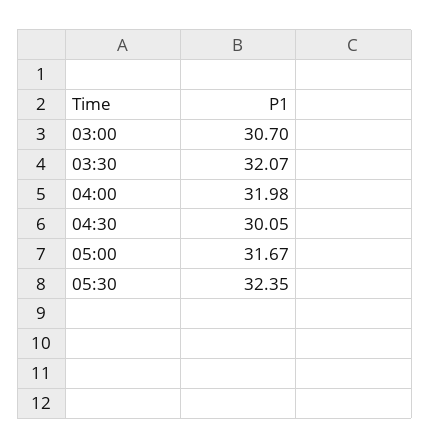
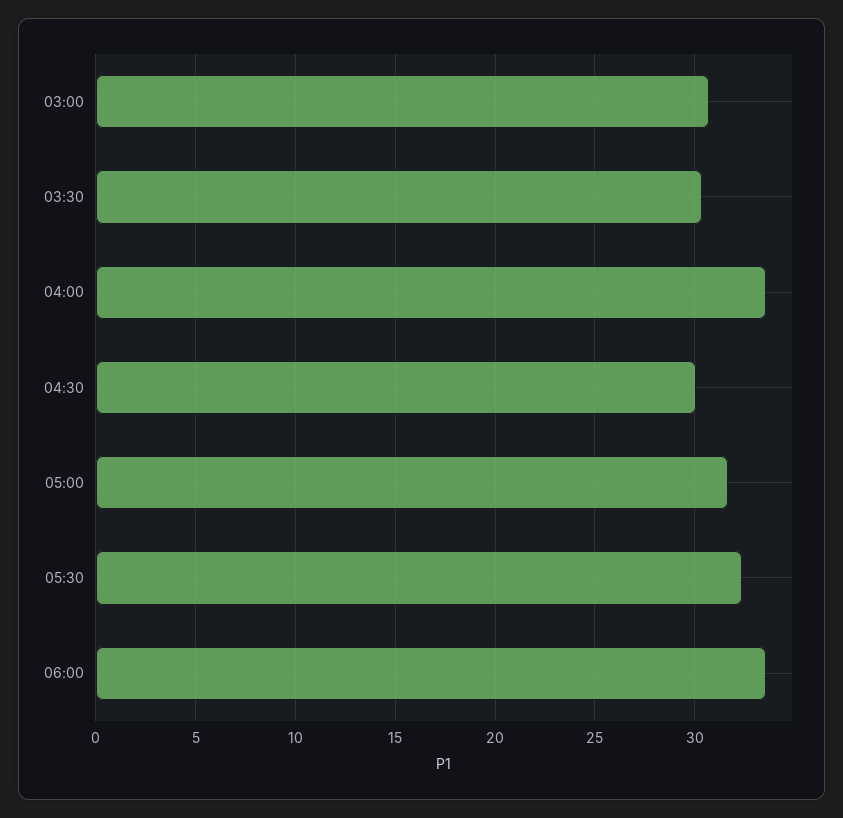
03:30: 32.07 -> 30.5
04:00: 31.98 -> 33.5
06:00: none -> 33.5

